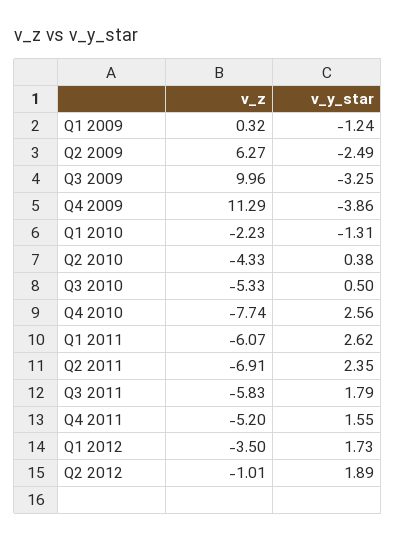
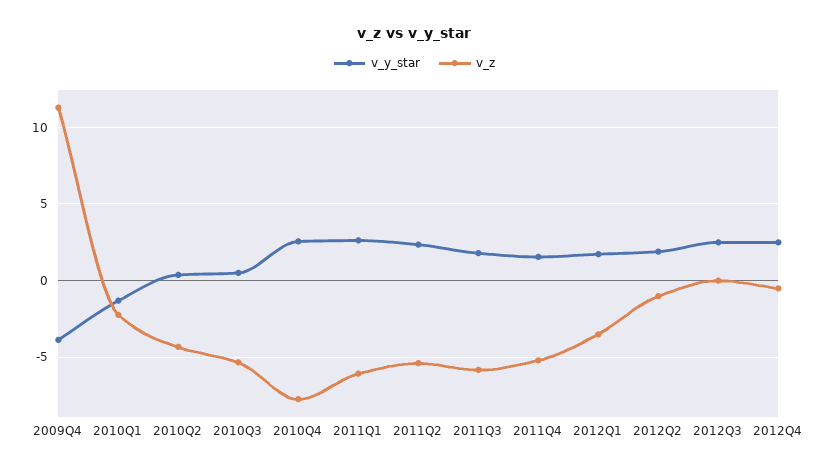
v_z, Q1 2009: 0.32 -> none
v_y_star, Q1 2009: -1.24 -> none
v_z, Q2 2009: 6.27 -> none
v_y_star, Q2 2009: -2.49 -> none
v_z, Q3 2009: 9.96 -> none
v_y_star, Q3 2009: -3.25 -> none
v_z, Q2 2011: -6.91 -> -5.5
v_y_star, 2012Q3: none -> 2.5
v_z, 2012Q3: none -> 0
v_y_star, 2012Q4: none -> 2.5
v_z, 2012Q4: none -> -0.5

